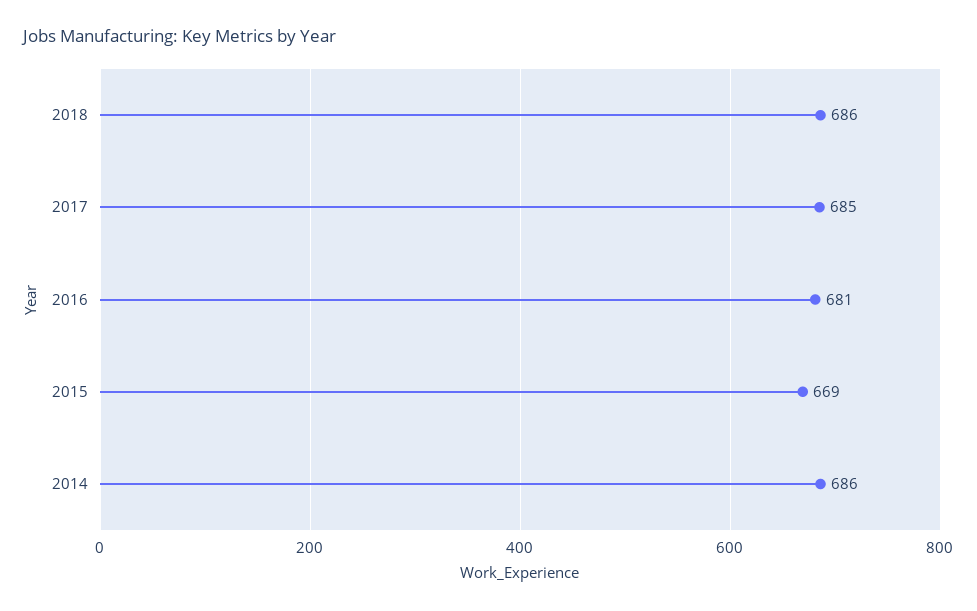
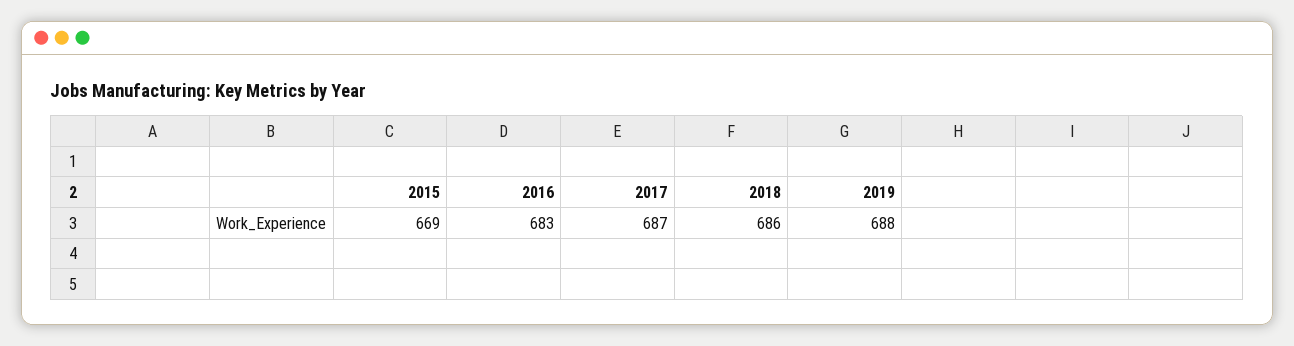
2017: 685 -> 687
2016: 681 -> 683
2014: 686 -> none
2019: none -> 688

